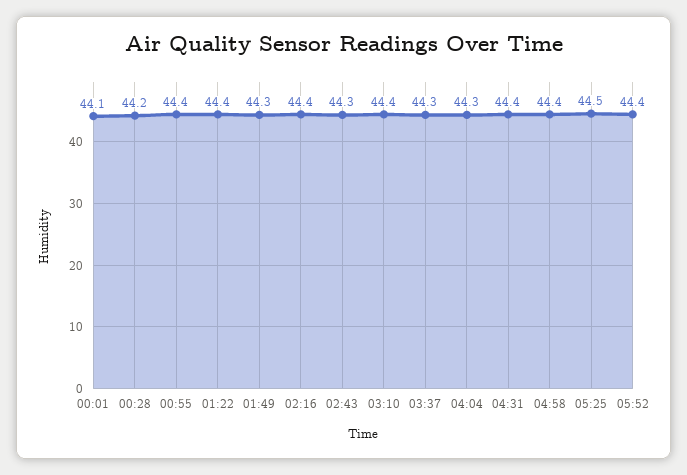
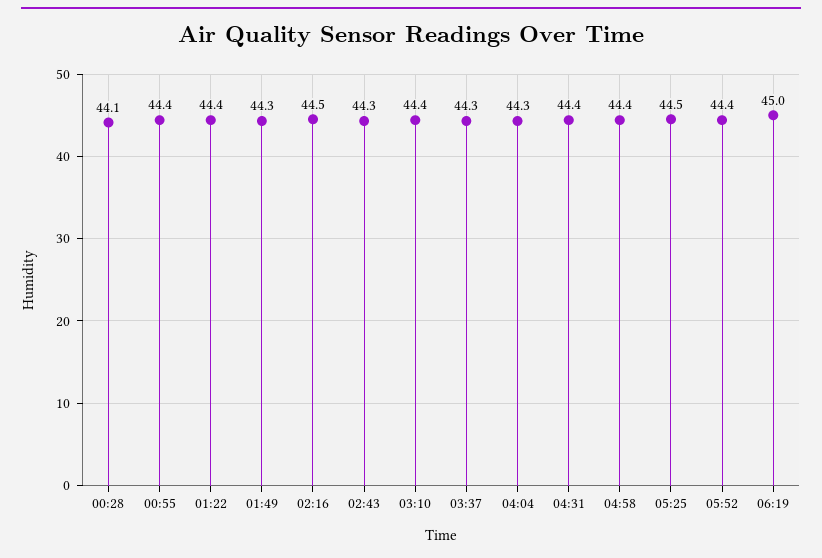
00:01: 44.1 -> none
00:28: 44.2 -> 44.1
02:16: 44.4 -> 44.5
06:19: none -> 45

